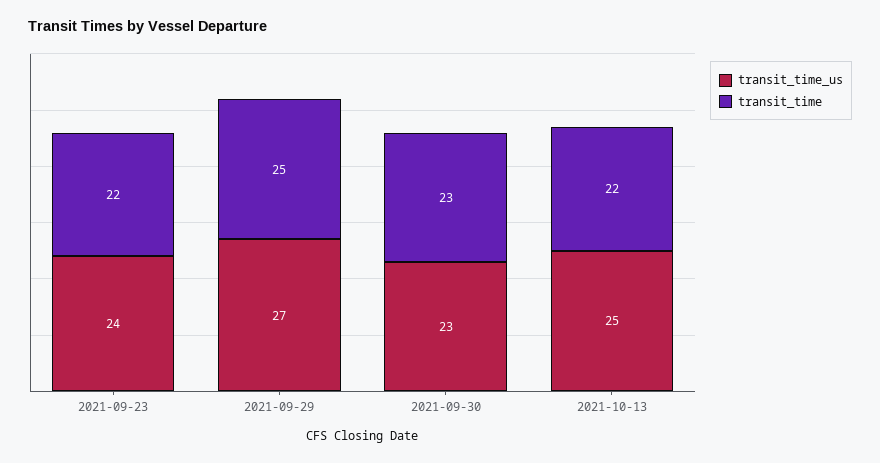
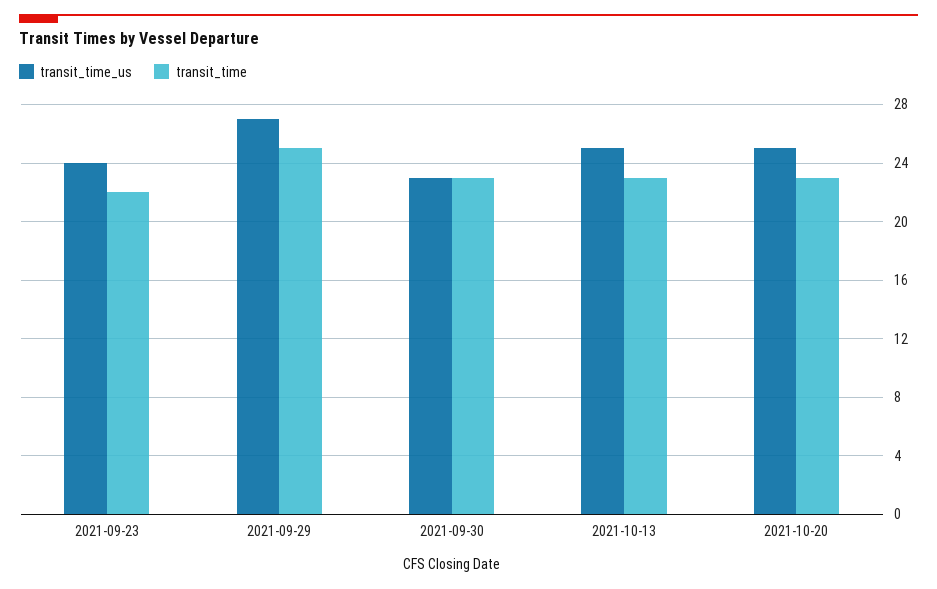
transit_time, 2021-10-13: 22 -> 23
transit_time_us, 2021-10-20: none -> 25
transit_time, 2021-10-20: none -> 23

